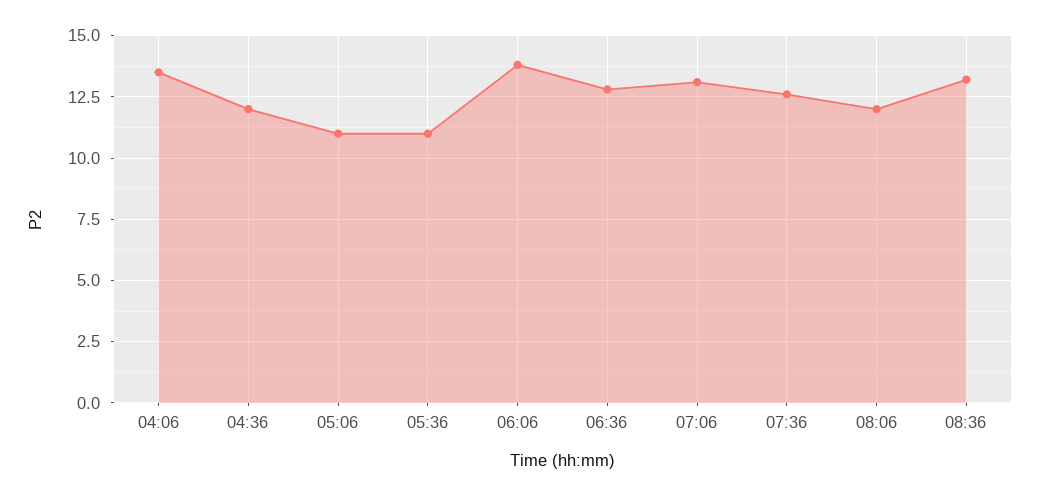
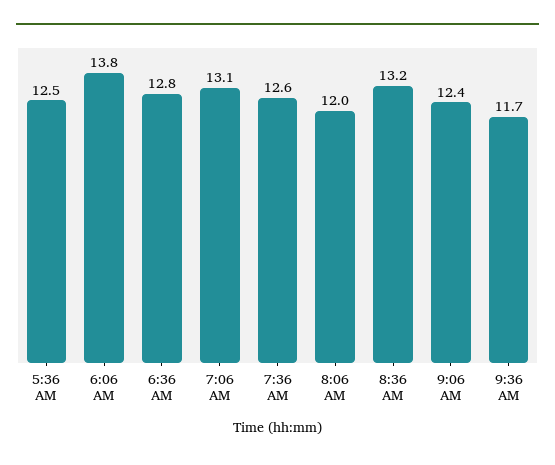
04:06: 13.5 -> none
04:36: 12 -> none
05:06: 11 -> none
05:36: 11 -> 12.5
9:06 AM: none -> 12.4
9:36 AM: none -> 11.7

